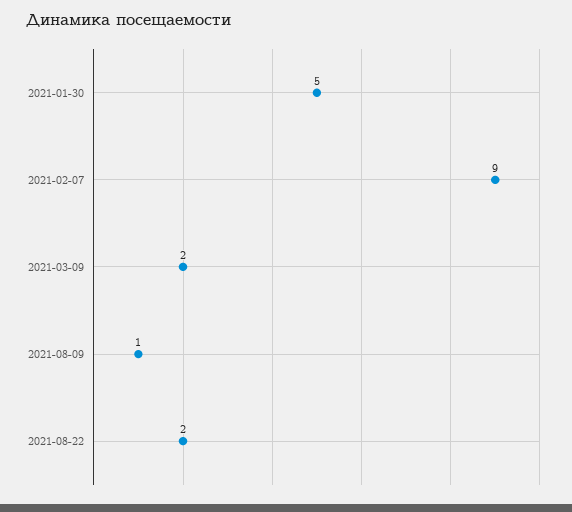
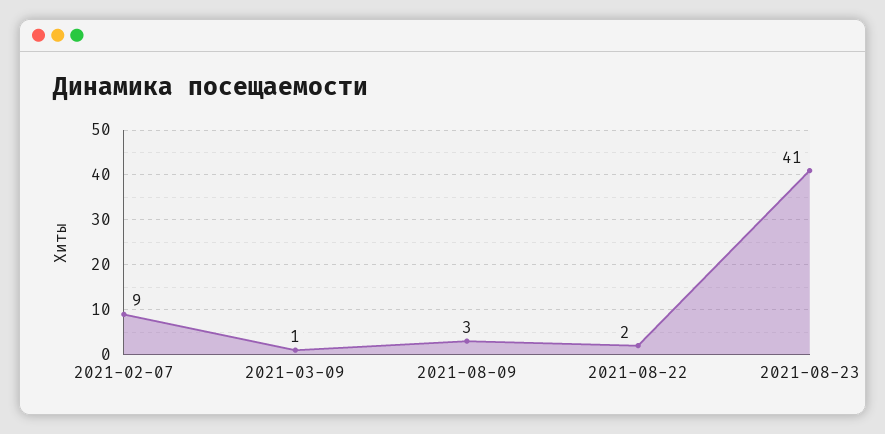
2021-01-30: 5 -> none
2021-03-09: 2 -> 1
2021-08-09: 1 -> 3
2021-08-23: none -> 41

